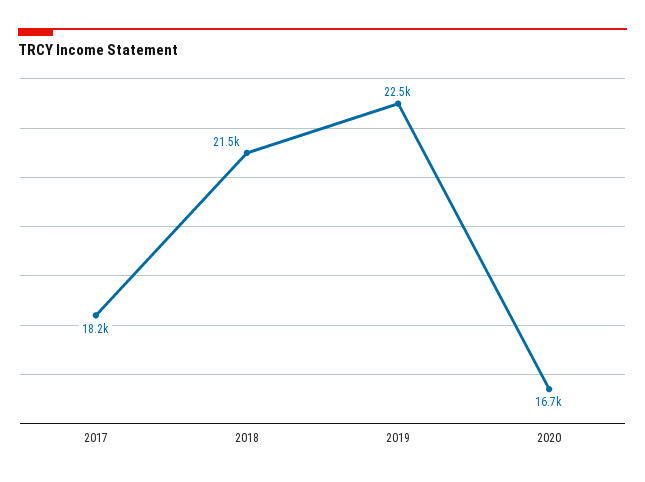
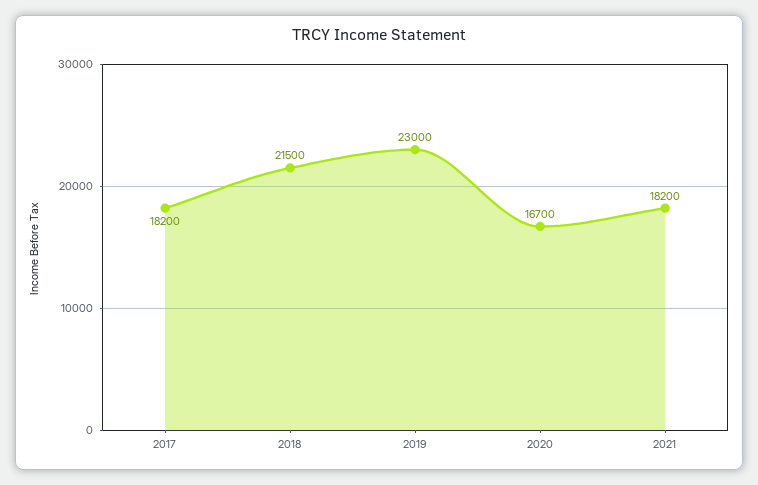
2019: 22500 -> 23000
2021: none -> 18200

